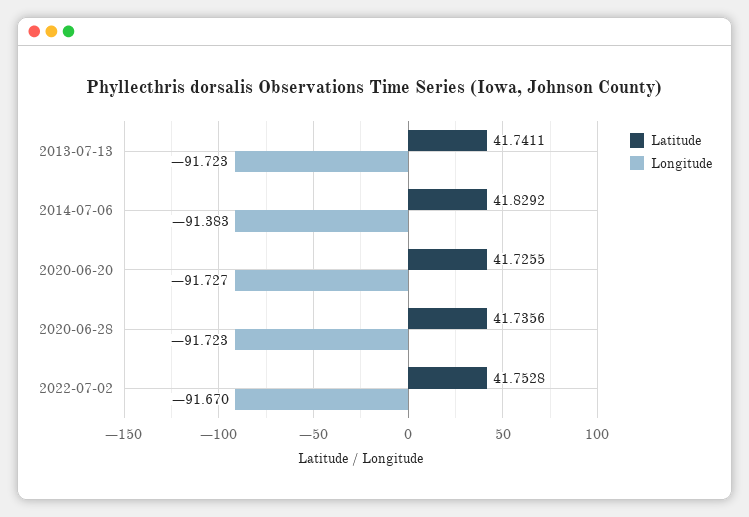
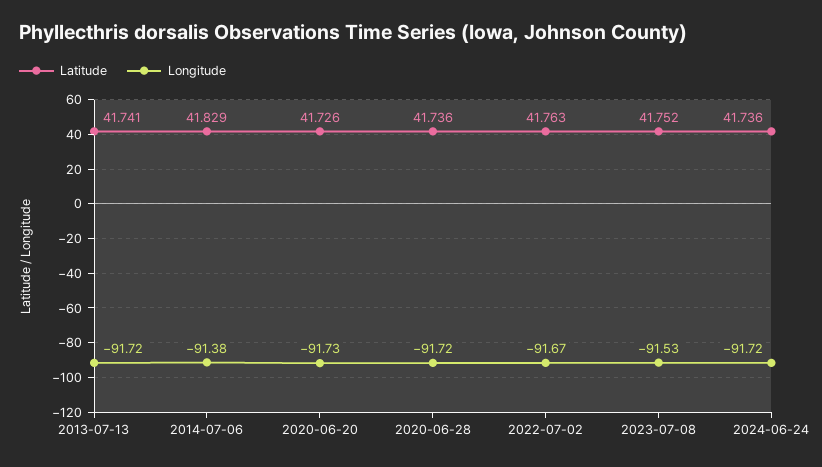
Latitude, 2022-07-02: 41.7528 -> 41.763
Latitude, 2023-07-08: none -> 41.752
Longitude, 2023-07-08: none -> -91.53
Latitude, 2024-06-24: none -> 41.736
Longitude, 2024-06-24: none -> -91.72

